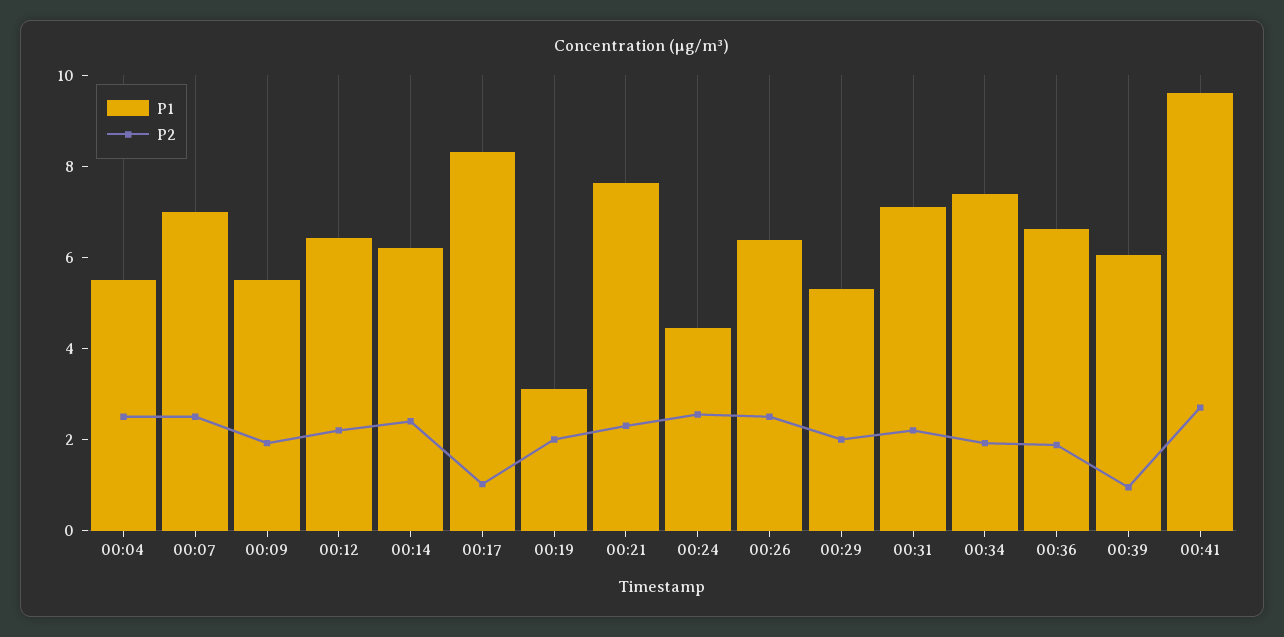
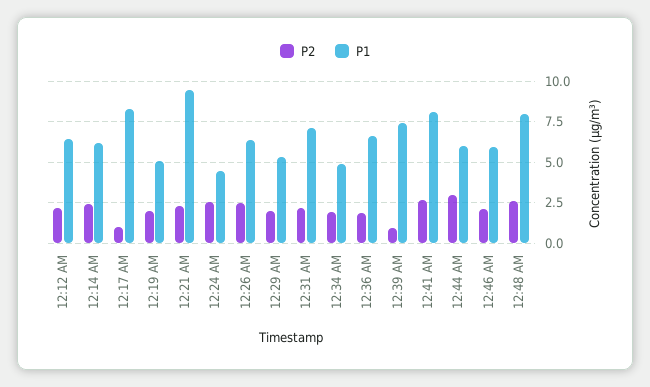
P1, 00:04: 5.5 -> none
P2, 00:04: 2.5 -> none
P1, 00:07: 7 -> none
P2, 00:07: 2.5 -> none
P1, 00:09: 5.5 -> none
P2, 00:09: 2 -> none
P1, 00:19: 3 -> 5
P1, 00:21: 7.5 -> 9.5
P1, 00:34: 7.5 -> 5
P1, 00:39: 6 -> 7.5
P1, 00:41: 9.5 -> 8
P2, 12:44 AM: none -> 3
P1, 12:44 AM: none -> 6
P2, 12:46 AM: none -> 2
P1, 12:46 AM: none -> 6
P2, 12:48 AM: none -> 2.5
P1, 12:48 AM: none -> 8

